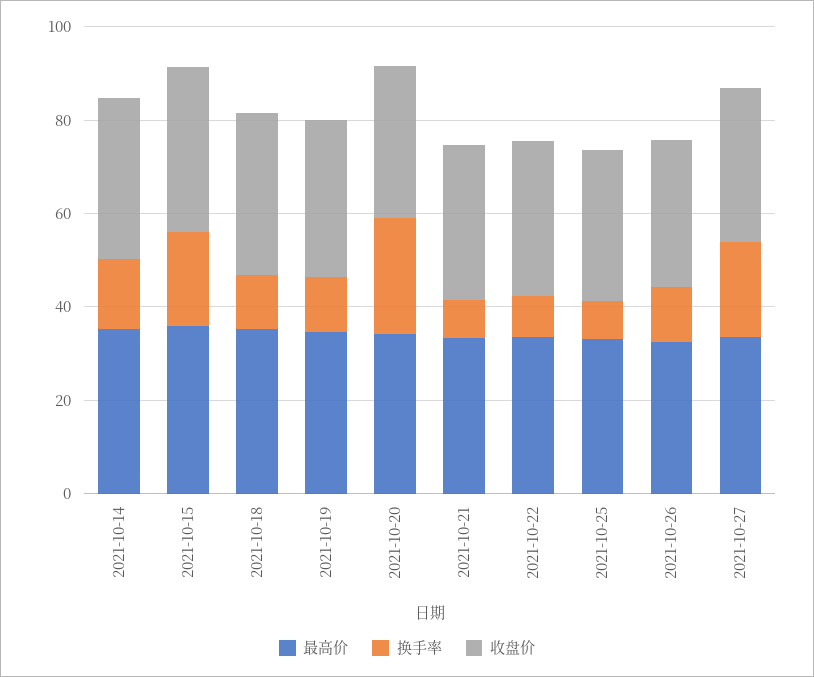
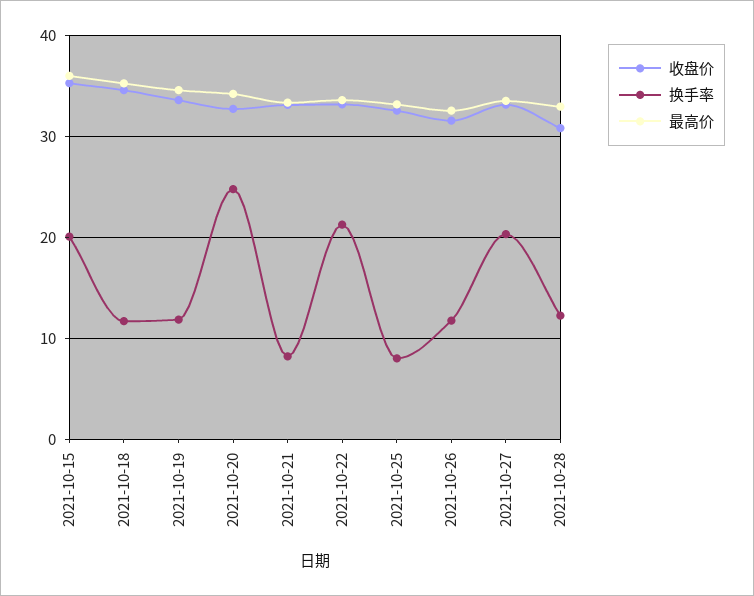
最高价, 2021-10-14: 35 -> none
换手率, 2021-10-14: 15 -> none
收盘价, 2021-10-14: 35 -> none
换手率, 2021-10-22: 10 -> 21
收盘价, 2021-10-28: none -> 31
换手率, 2021-10-28: none -> 12
最高价, 2021-10-28: none -> 33

